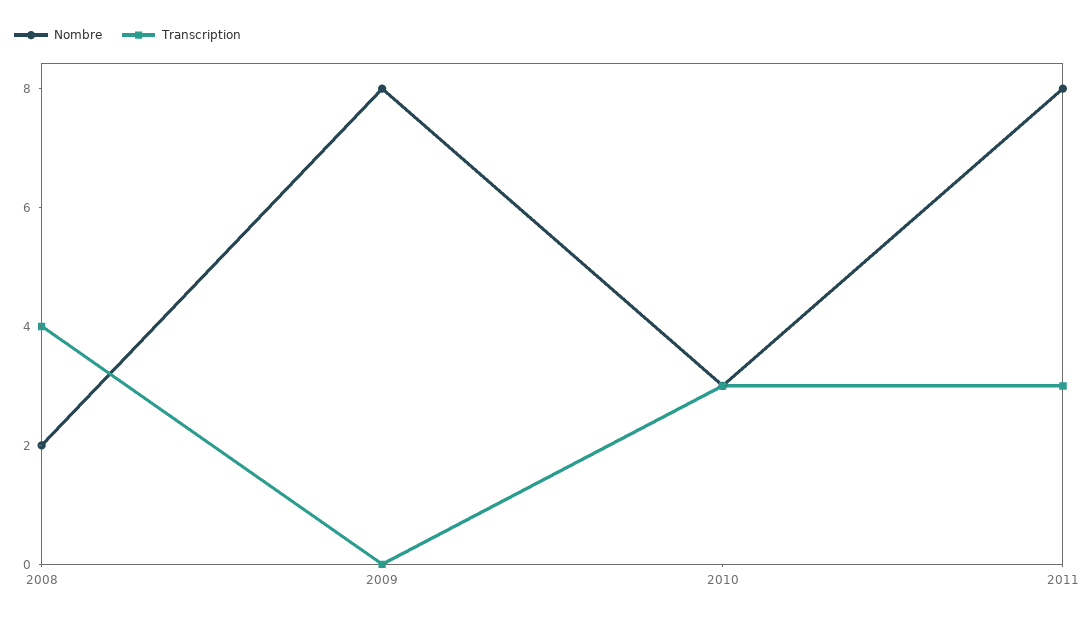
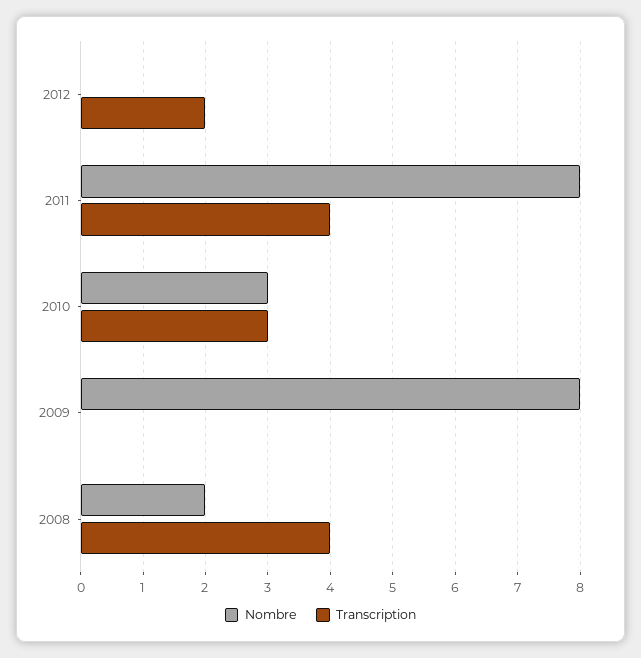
Transcription, 2011: 3 -> 4
Nombre, 2012: none -> 0
Transcription, 2012: none -> 2

